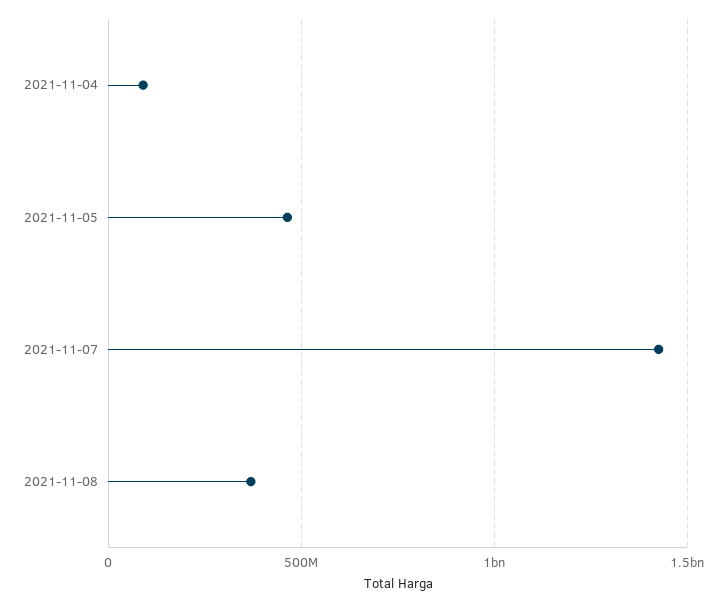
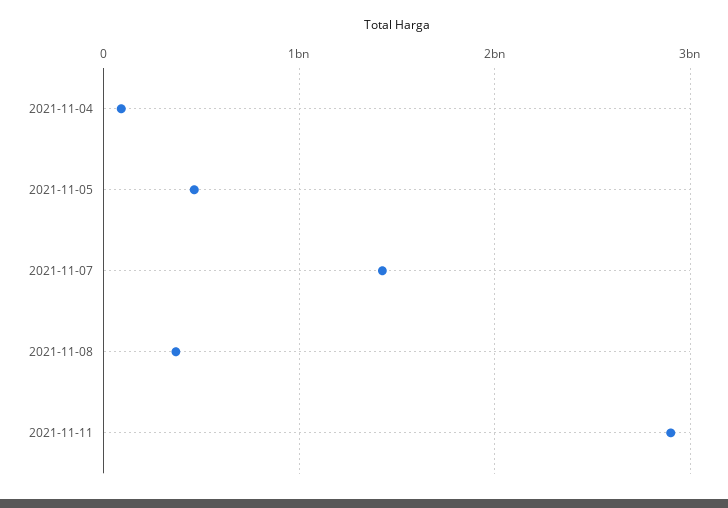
2021-11-11: none -> 2900000000

